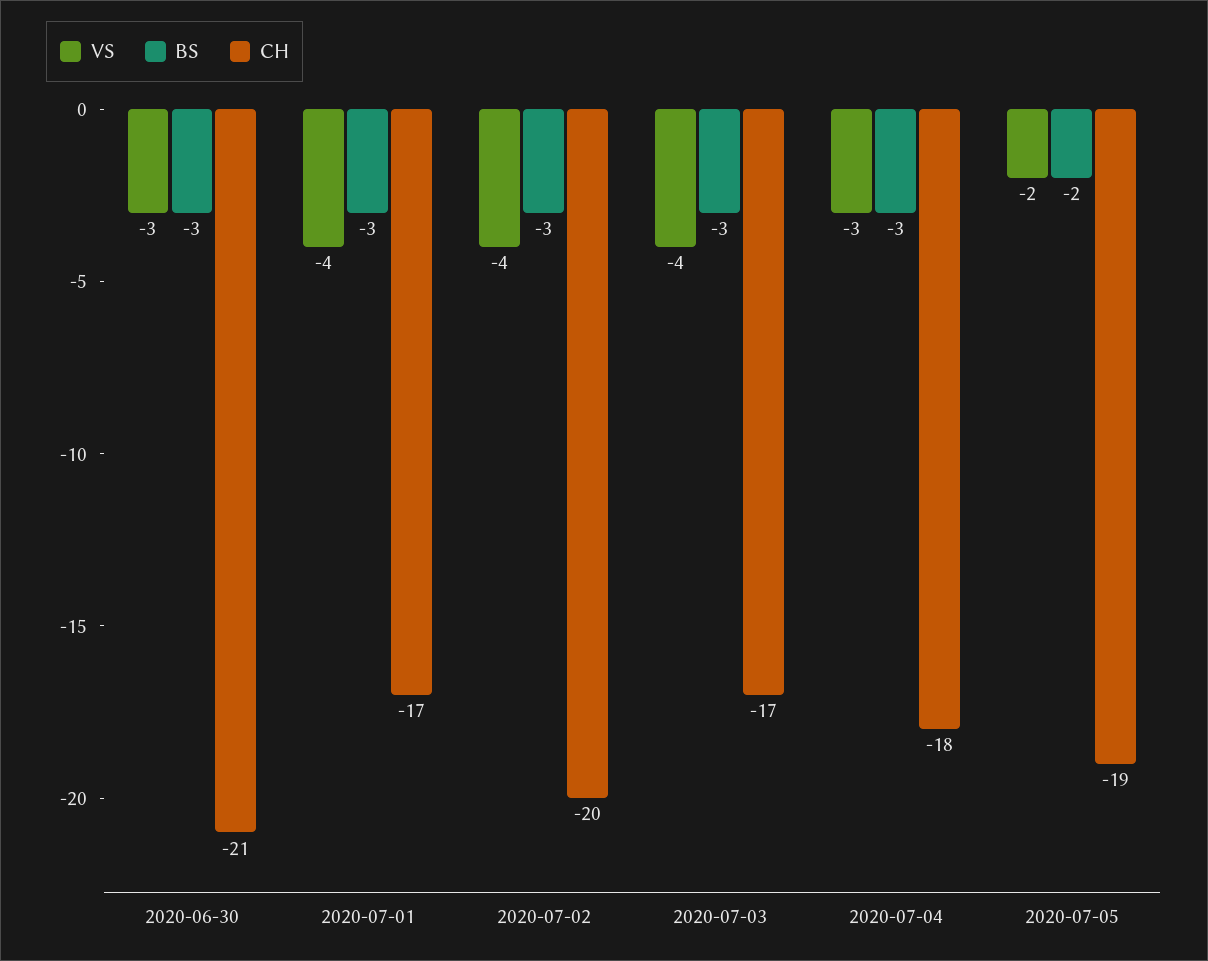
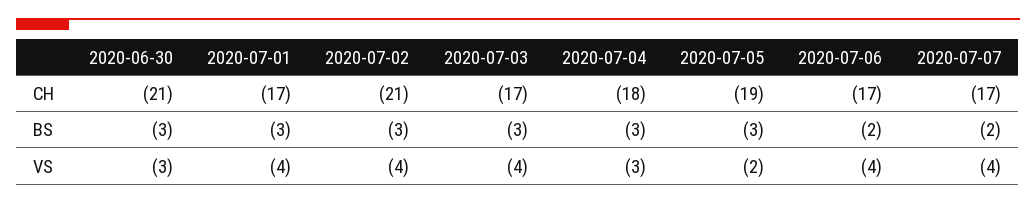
CH, 2020-07-02: -20 -> -21
BS, 2020-07-05: -2 -> -3
CH, 2020-07-06: none -> -17
CH, 2020-07-07: none -> -17
BS, 2020-07-06: none -> -2
BS, 2020-07-07: none -> -2
VS, 2020-07-06: none -> -4
VS, 2020-07-07: none -> -4

